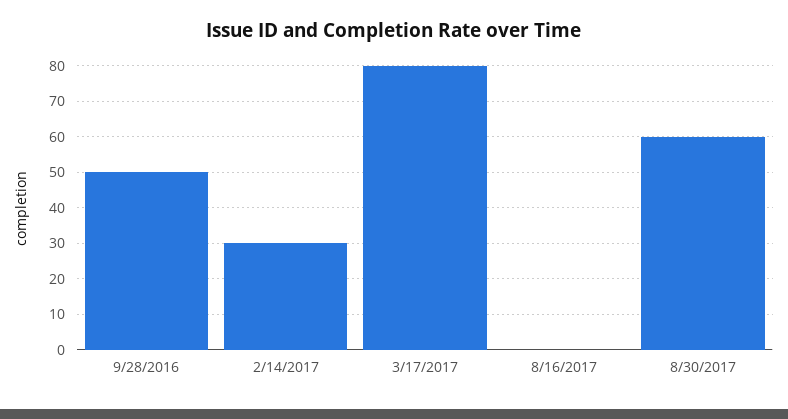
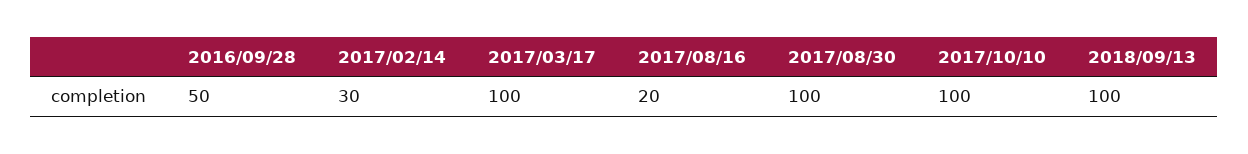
3/17/2017: 80 -> 100
8/16/2017: 0 -> 20
8/30/2017: 60 -> 100
2017/10/10: none -> 100
2018/09/13: none -> 100

